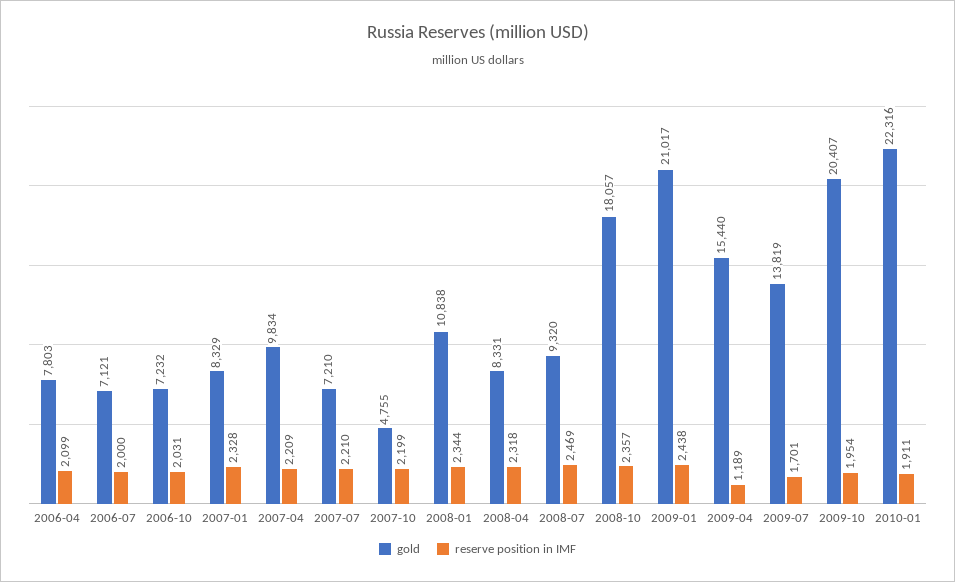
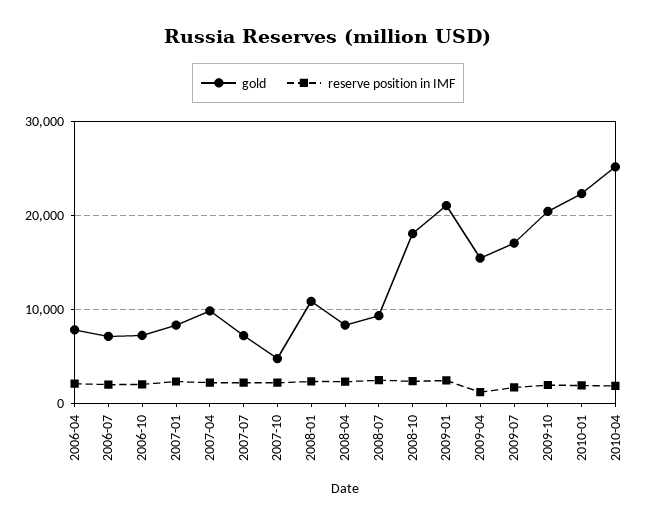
gold, 2009-07: 13819 -> 17000
gold, 2010-04: none -> 25000
reserve position in IMF, 2010-04: none -> 2000

